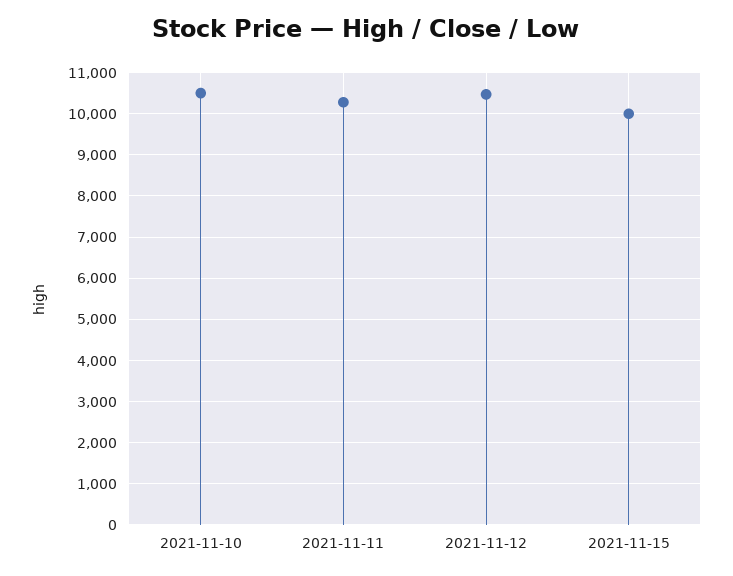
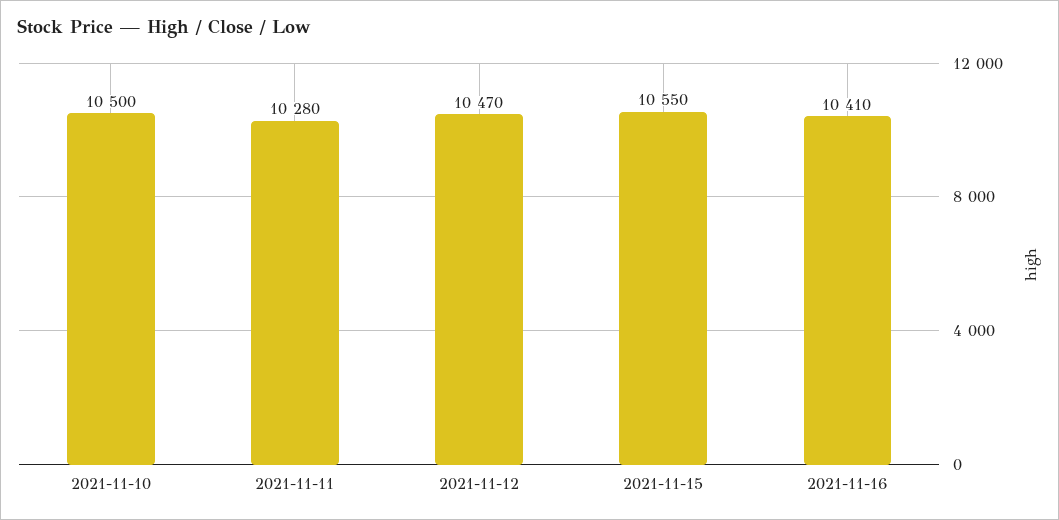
2021-11-15: 10000 -> 10550
2021-11-16: none -> 10410

